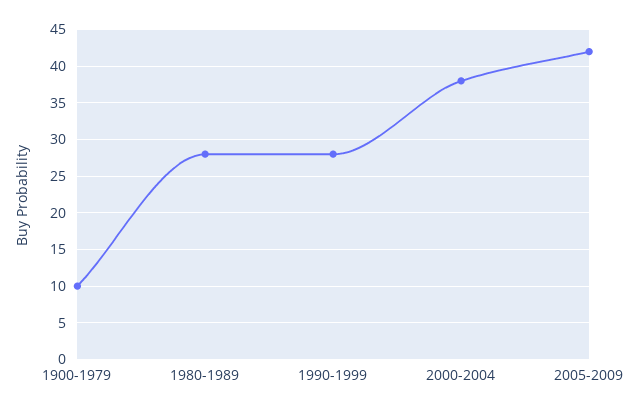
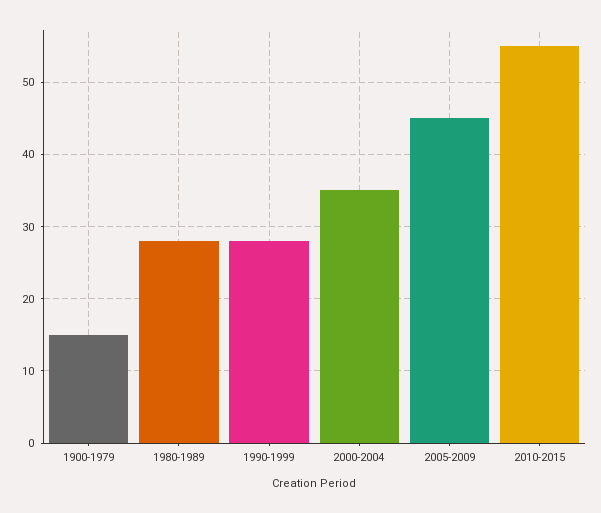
1900-1979: 10 -> 15
2000-2004: 38 -> 35
2005-2009: 42 -> 45
2010-2015: none -> 55

